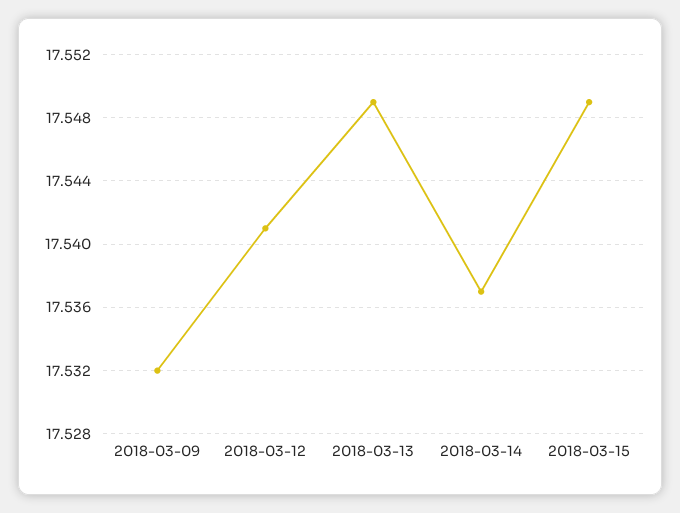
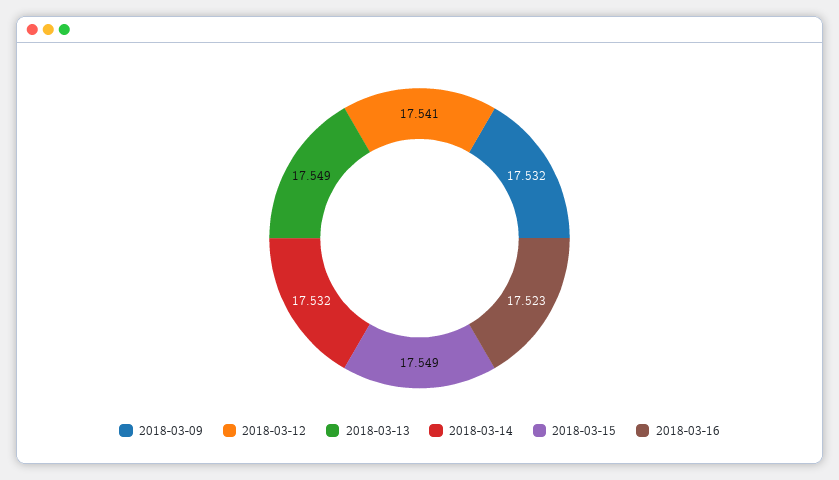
2018-03-14: 17.537 -> 17.532
2018-03-16: none -> 17.523

